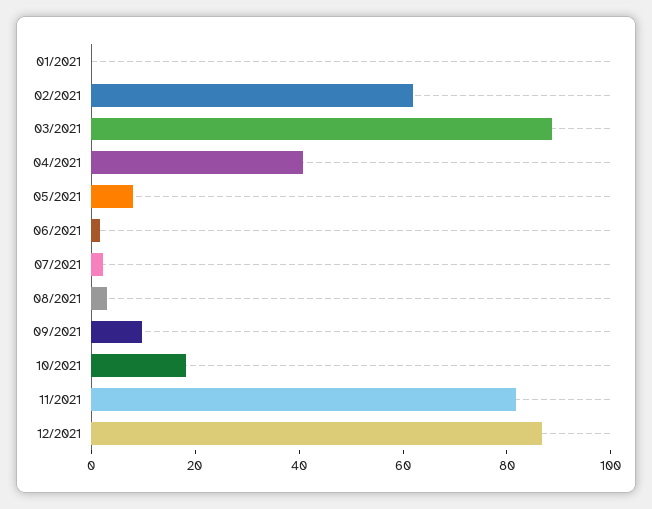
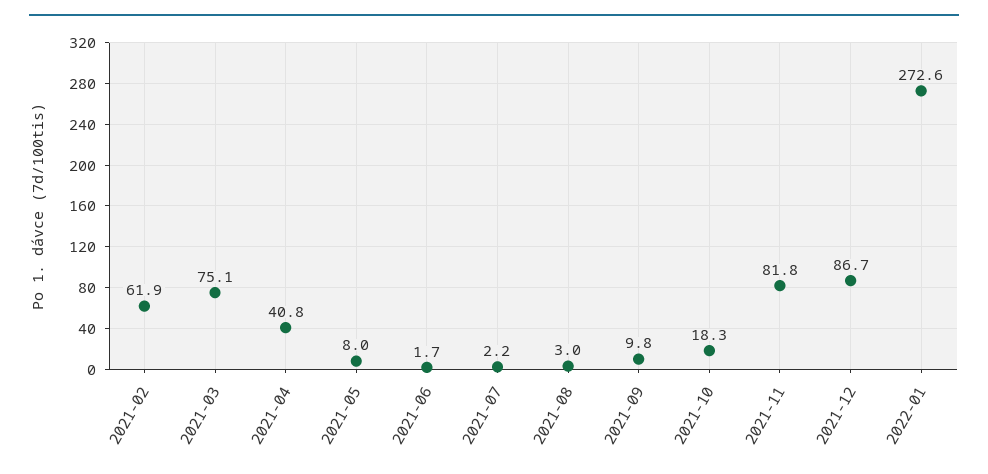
01/2021: 0 -> none
03/2021: 90 -> 75.1
2022-01: none -> 272.6

